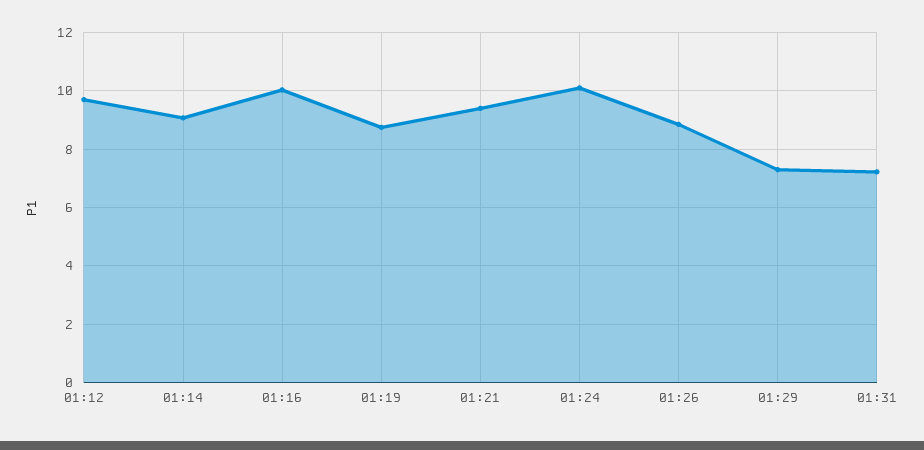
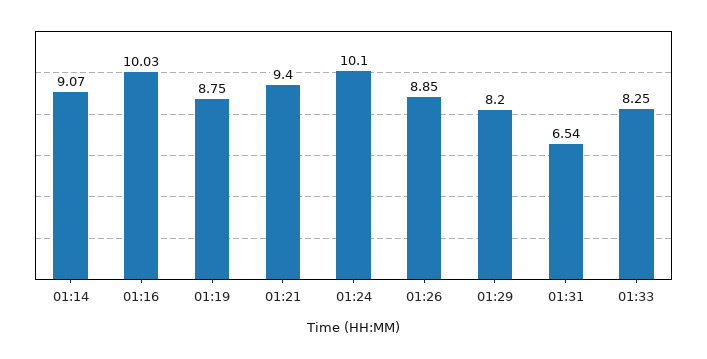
01:12: 9.75 -> none
01:29: 7.25 -> 8.2
01:31: 7.25 -> 6.54
01:33: none -> 8.25

